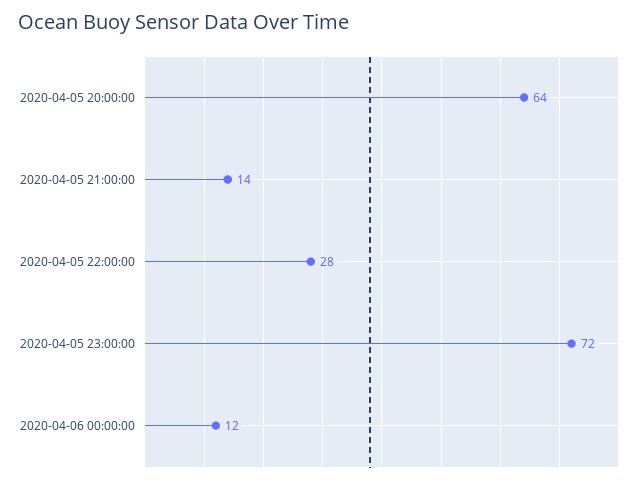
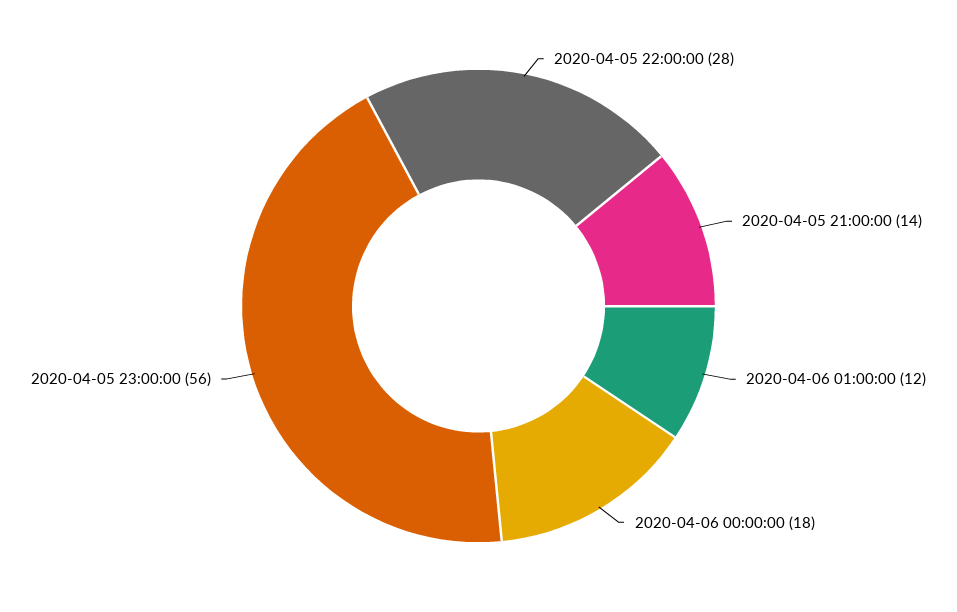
2020-04-05 20:00:00: 64 -> none
2020-04-05 23:00:00: 72 -> 56
2020-04-06 00:00:00: 12 -> 18
2020-04-06 01:00:00: none -> 12

